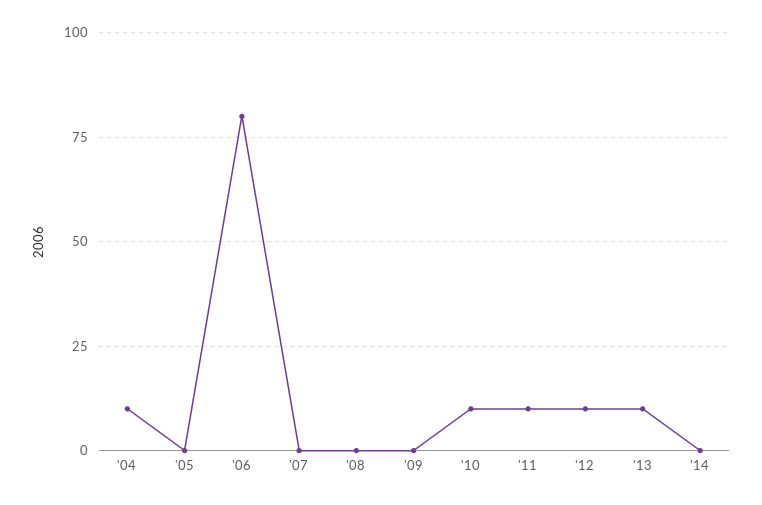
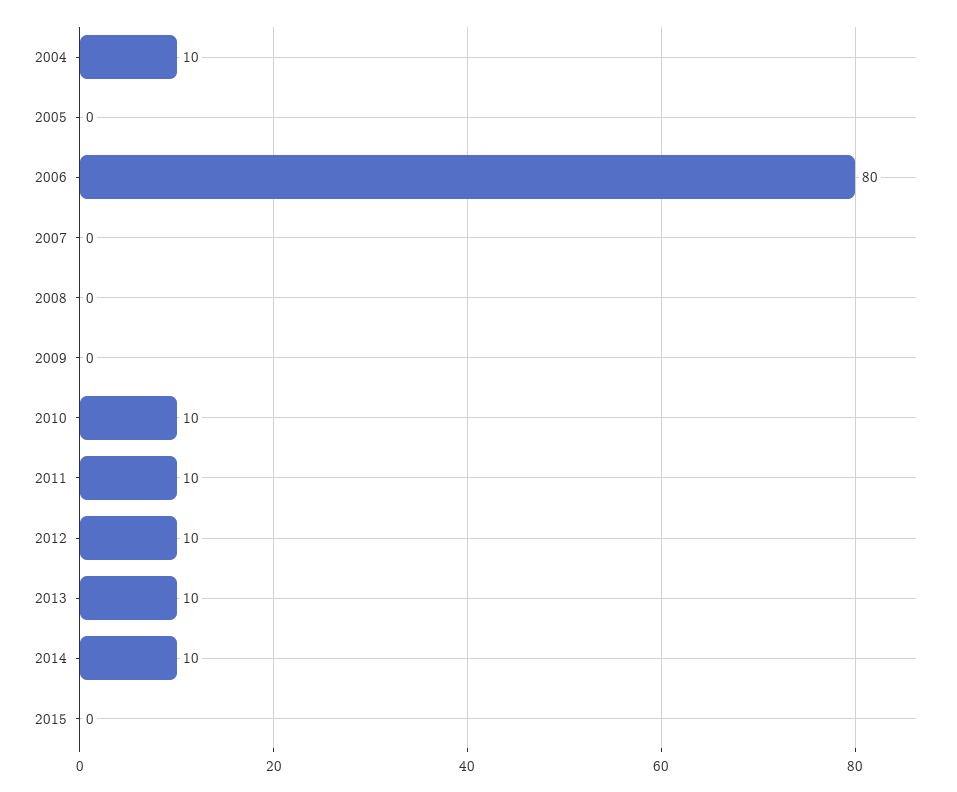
'14: 0 -> 10
2015: none -> 0

